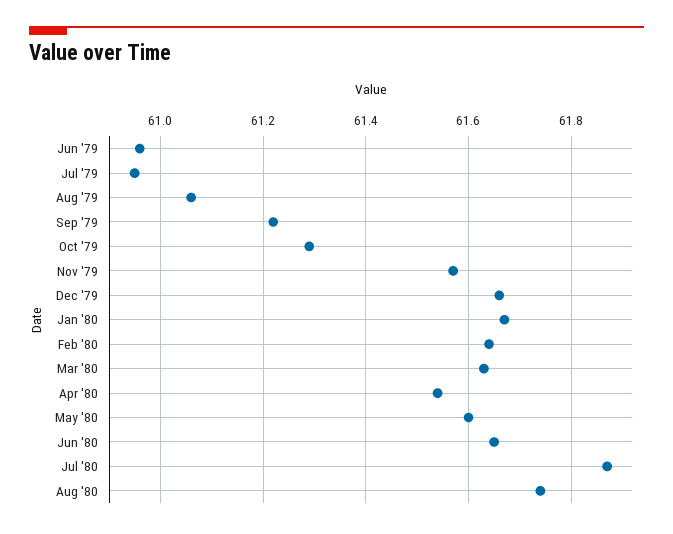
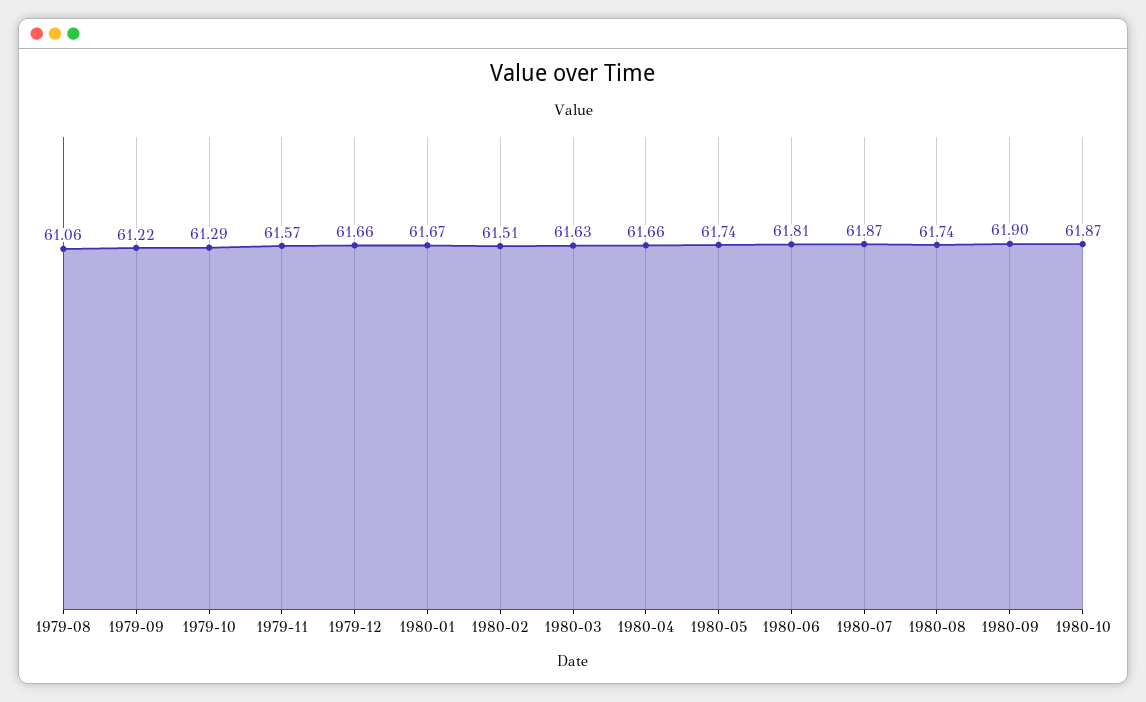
Jun '79: 60.95 -> none
Jul '79: 60.95 -> none
Feb '80: 61.65 -> 61.51
Apr '80: 61.55 -> 61.66
May '80: 61.6 -> 61.74
Jun '80: 61.65 -> 61.81
1980-09: none -> 61.9
1980-10: none -> 61.87

